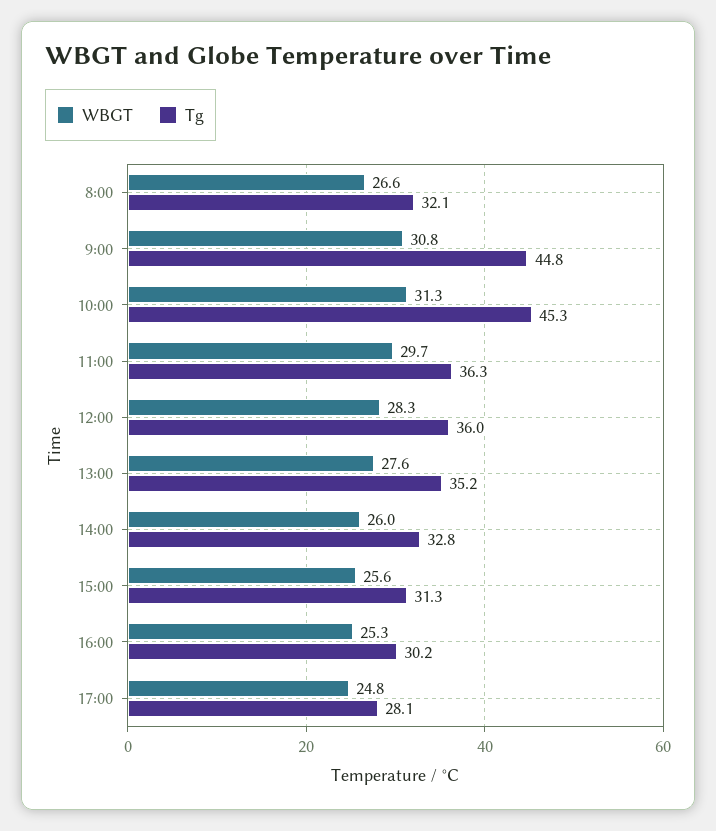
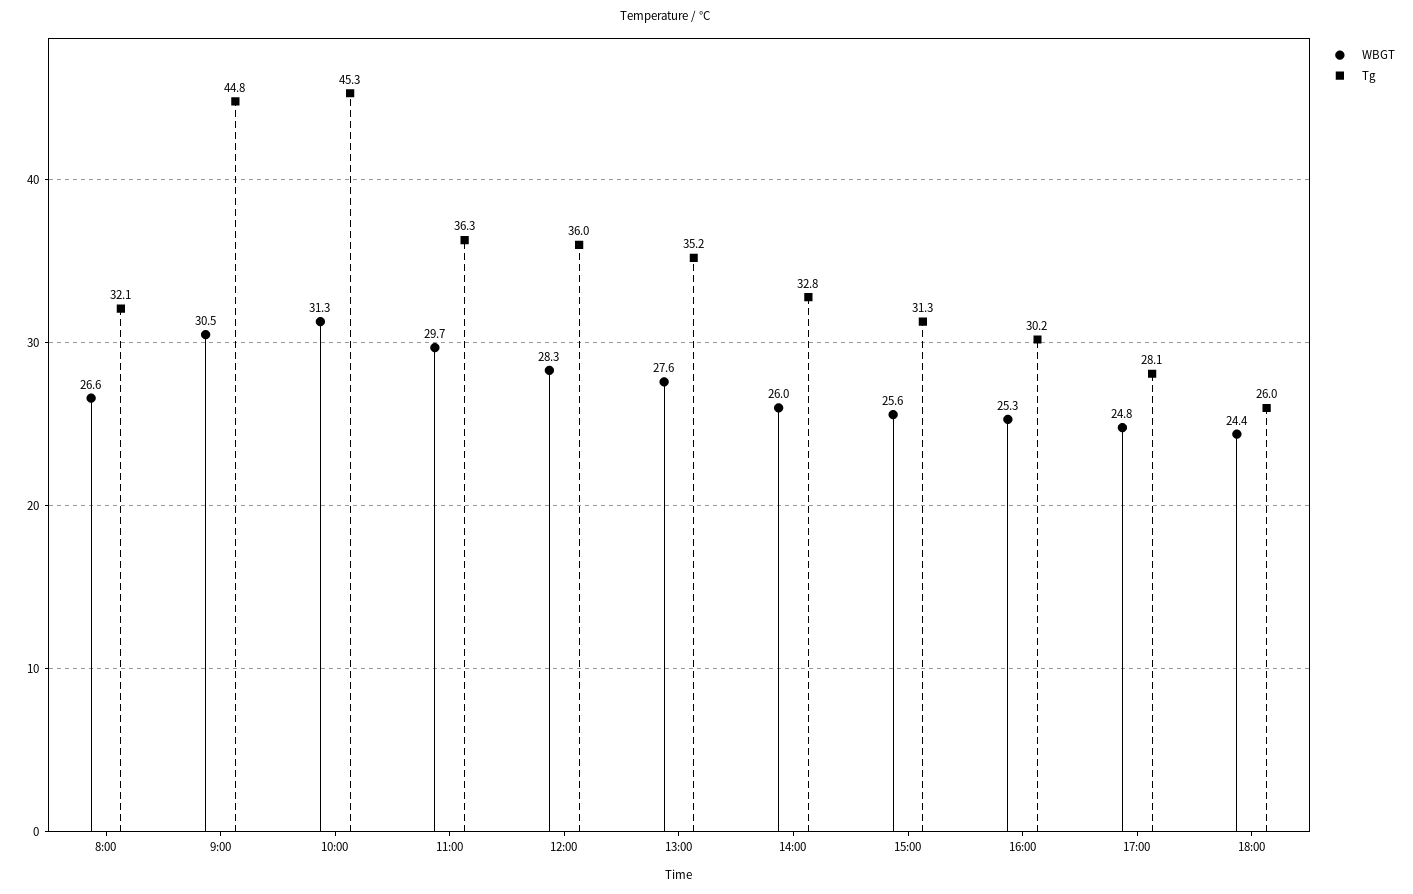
WBGT, 9:00: 30.8 -> 30.5
WBGT, 18:00: none -> 24.4
Tg, 18:00: none -> 26

